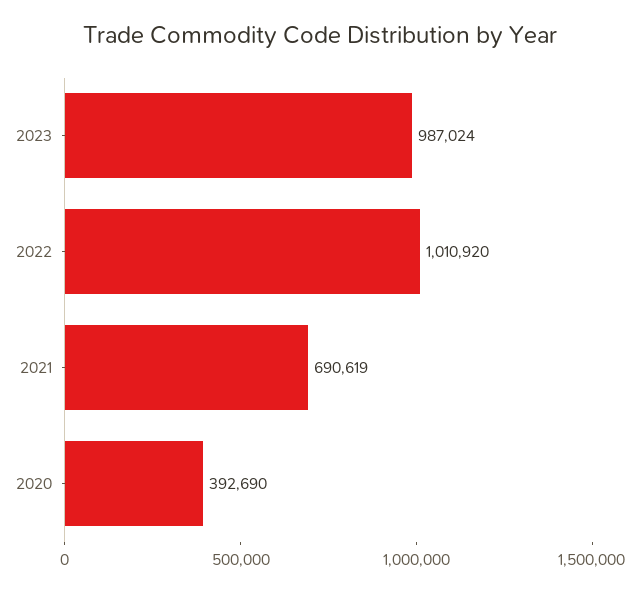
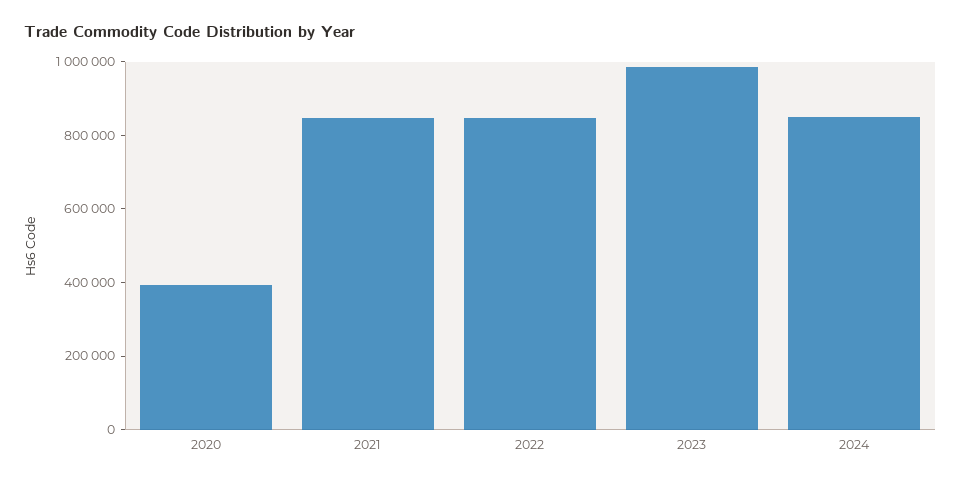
2022: 1010920 -> 850000
2021: 690619 -> 850000
2024: none -> 850000

